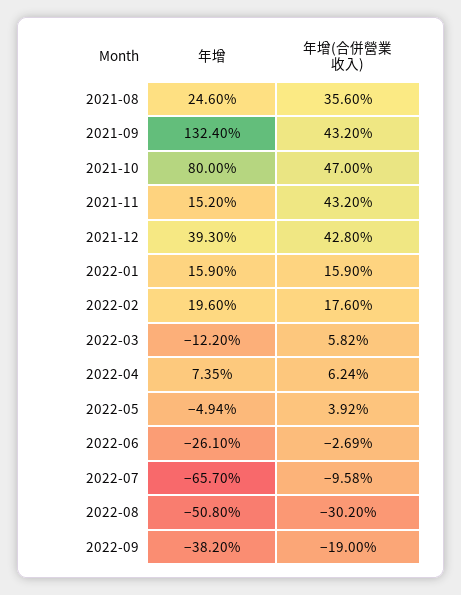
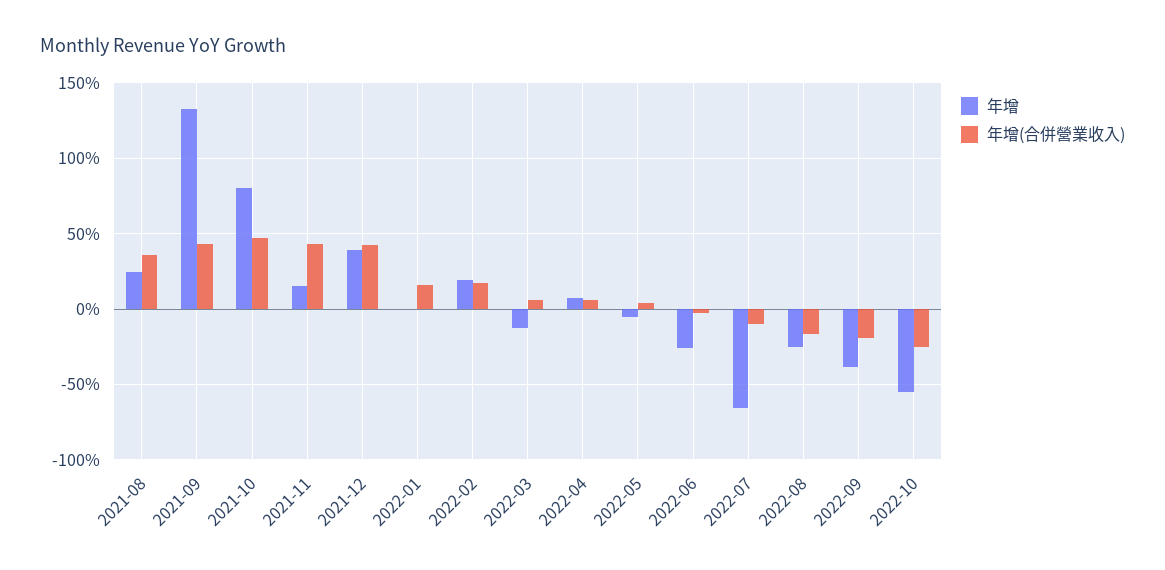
年增, 2022-01: 15.9 -> 0
年增, 2022-08: -50.8 -> -25
年增(合併營業收入), 2022-08: -30.2 -> -15
年增, 2022-10: none -> -55
年增(合併營業收入), 2022-10: none -> -25

